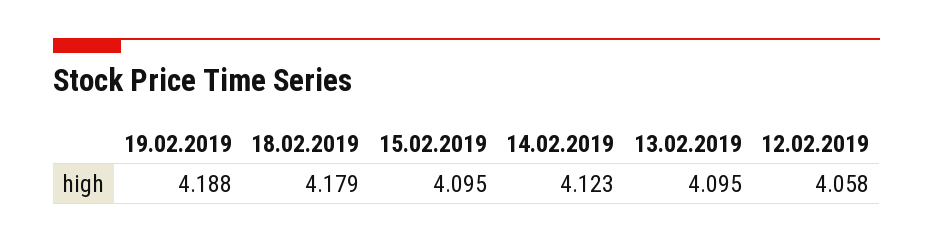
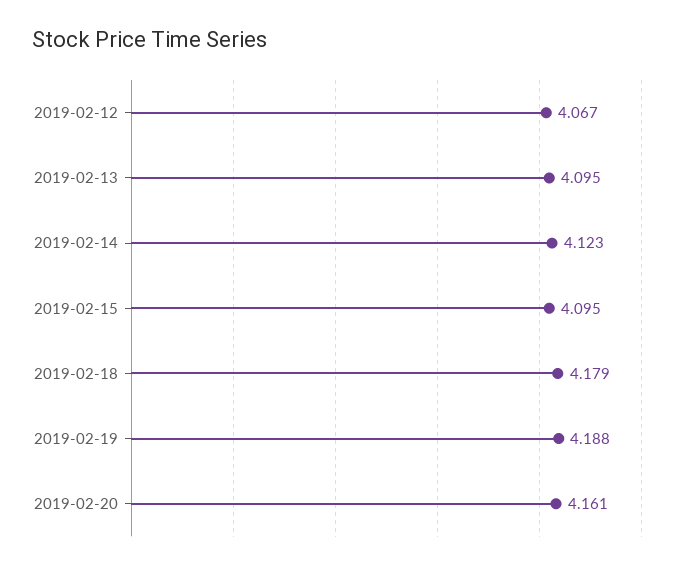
12.02.2019: 4.058 -> 4.067
2019-02-20: none -> 4.161

